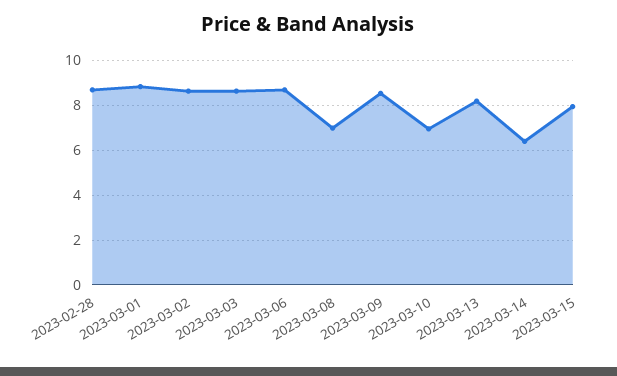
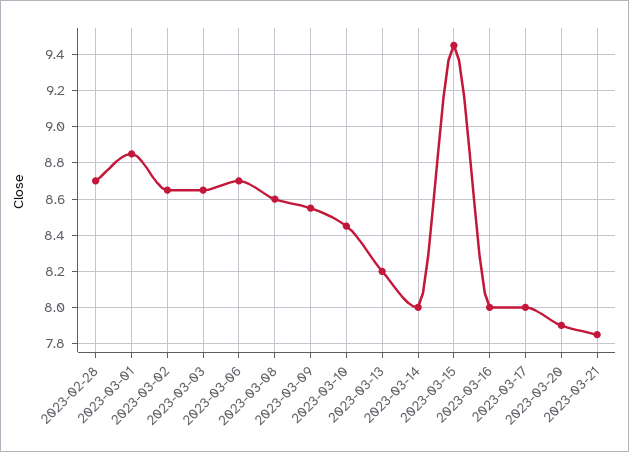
2023-03-08: 7 -> 8.6
2023-03-10: 7 -> 8.45
2023-03-14: 6.5 -> 8
2023-03-15: 8 -> 9.45
2023-03-16: none -> 8
2023-03-17: none -> 8
2023-03-20: none -> 7.9
2023-03-21: none -> 7.85

